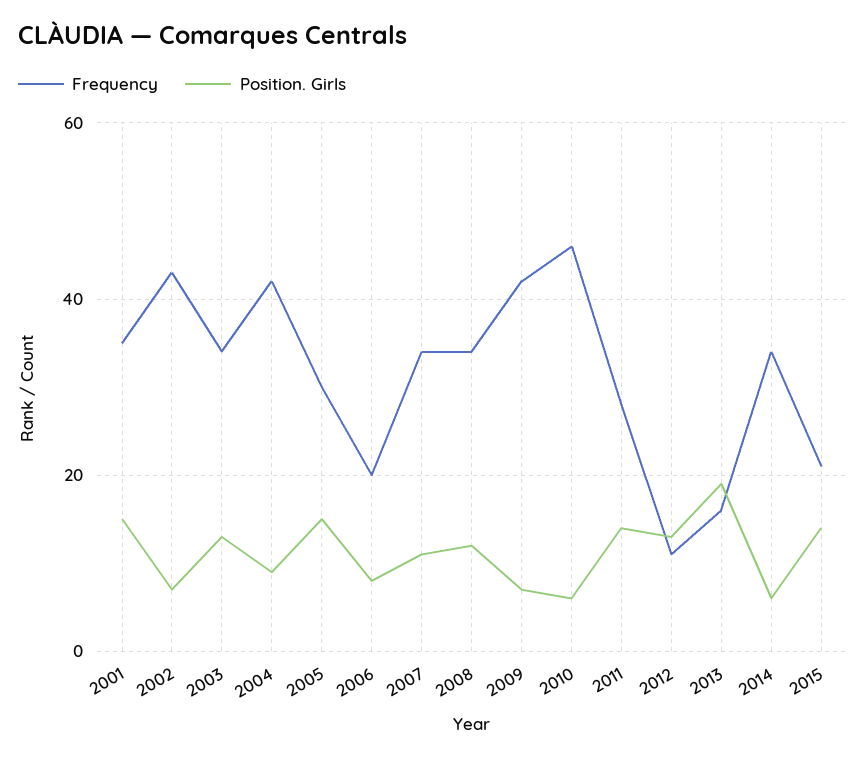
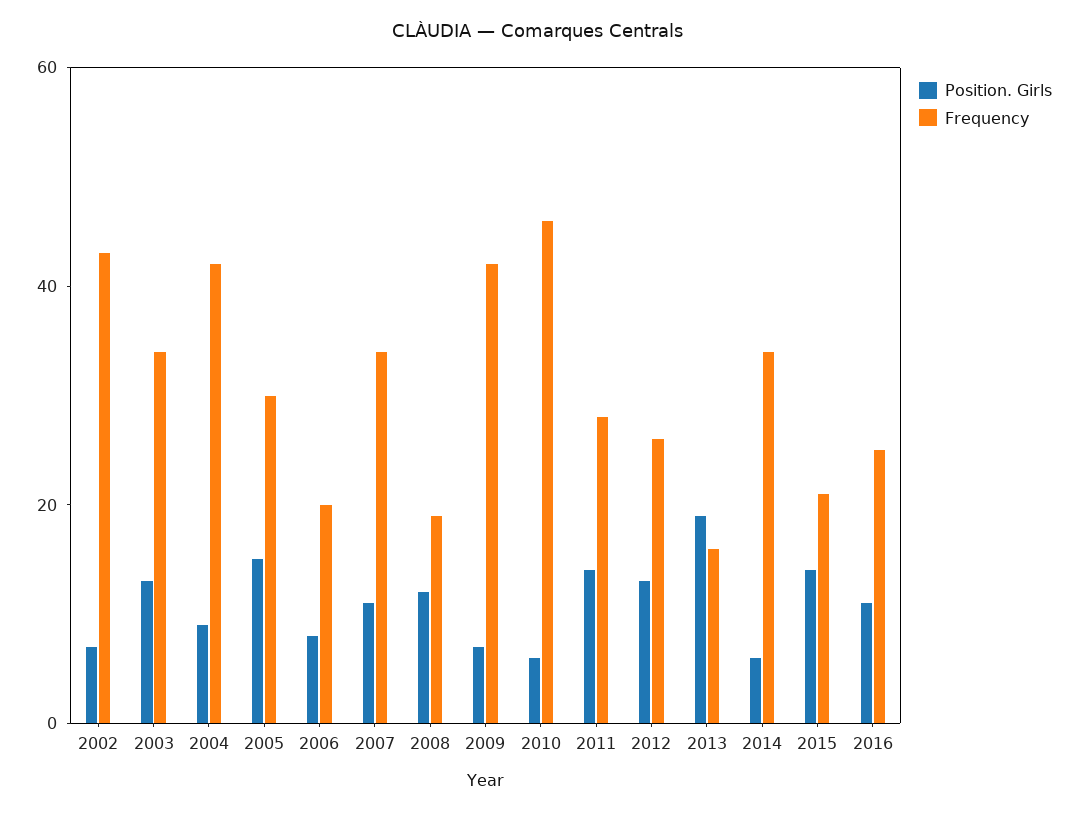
Frequency, 2001: 35 -> none
Position. Girls, 2001: 15 -> none
Frequency, 2008: 35 -> 20
Frequency, 2012: 10 -> 25
Position. Girls, 2016: none -> 10
Frequency, 2016: none -> 25

